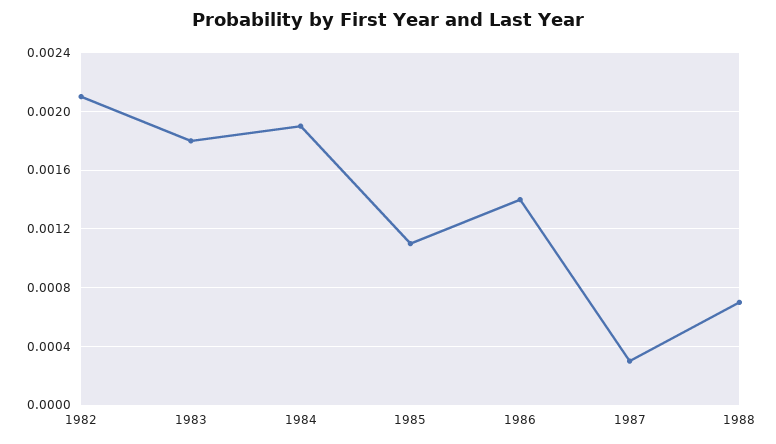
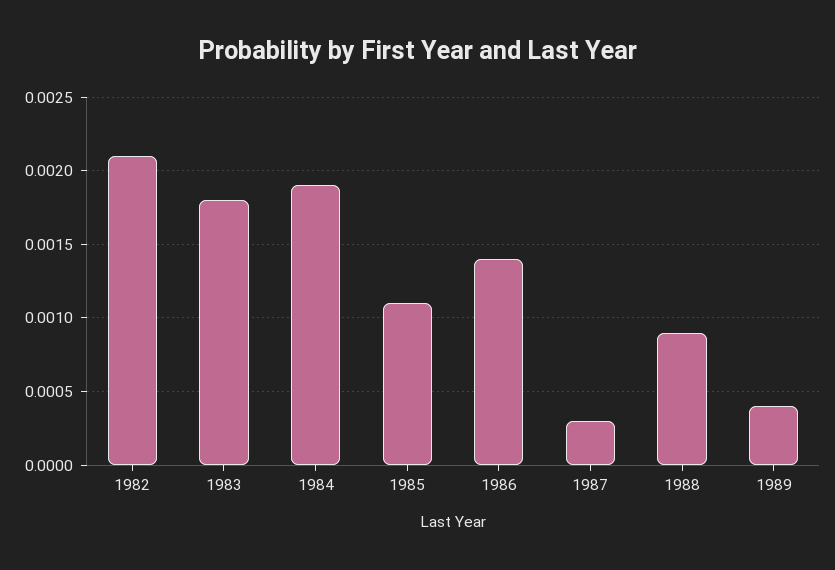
1988: 0.0007 -> 0.0009
1989: none -> 0.0004

